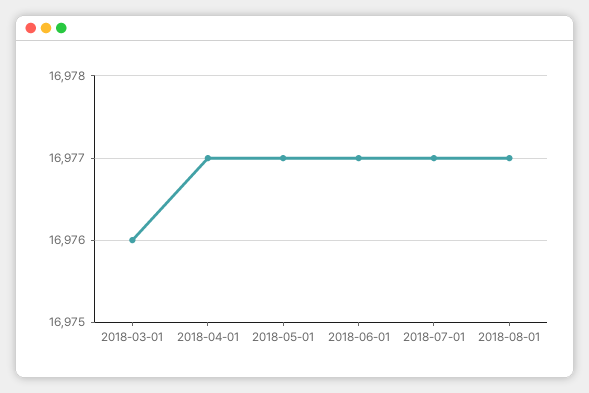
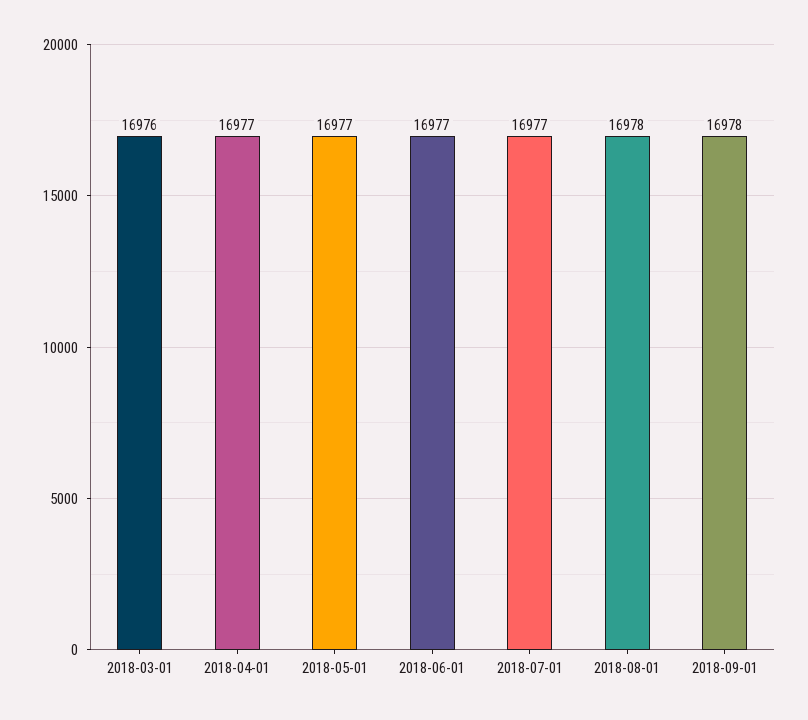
2018-08-01: 16977 -> 16978
2018-09-01: none -> 16978

